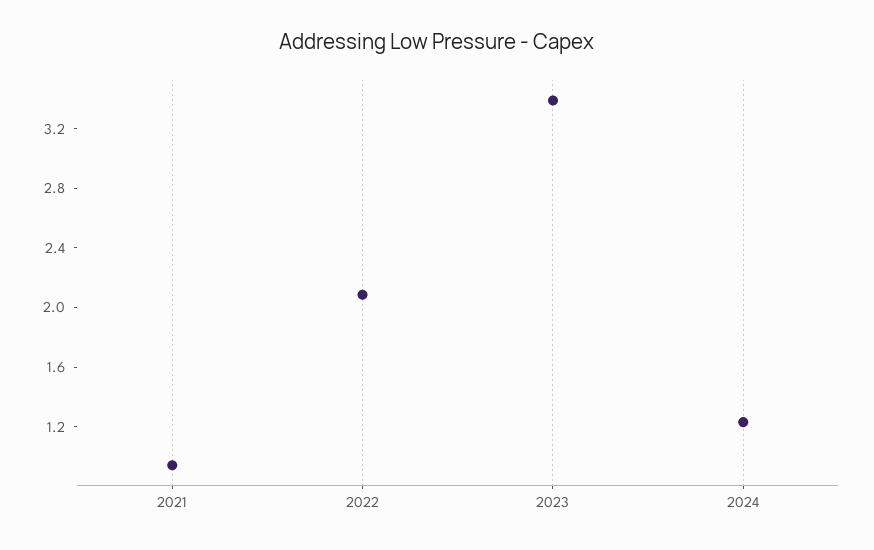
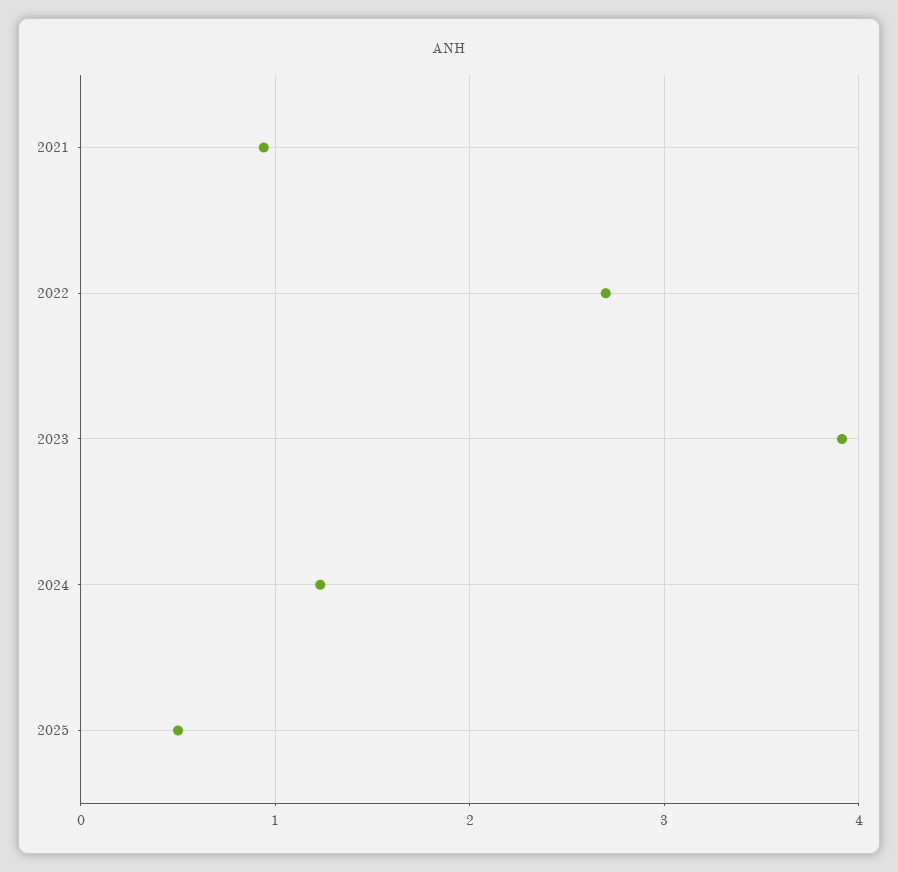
2022: 2.1 -> 2.7
2023: 3.4 -> 3.9
2025: none -> 0.5

